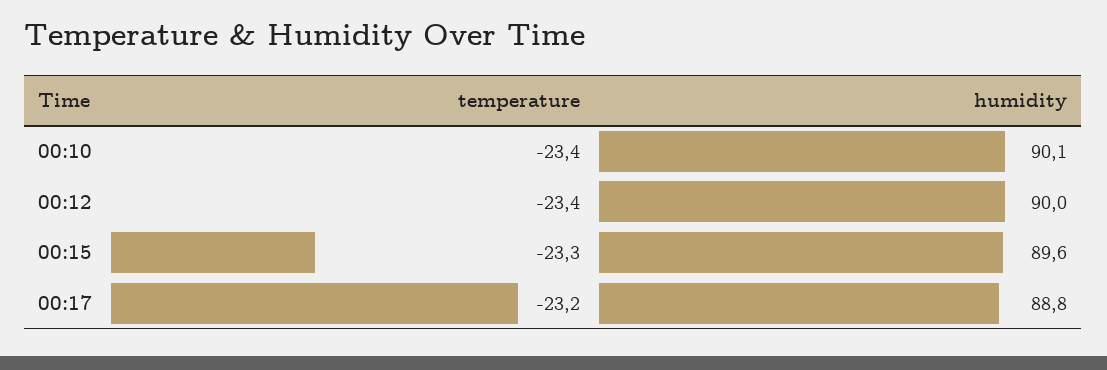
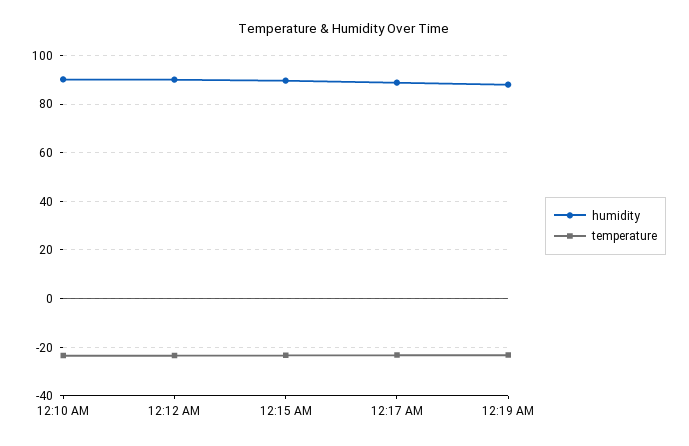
humidity, 12:19 AM: none -> 87.5
temperature, 12:19 AM: none -> -22.5

